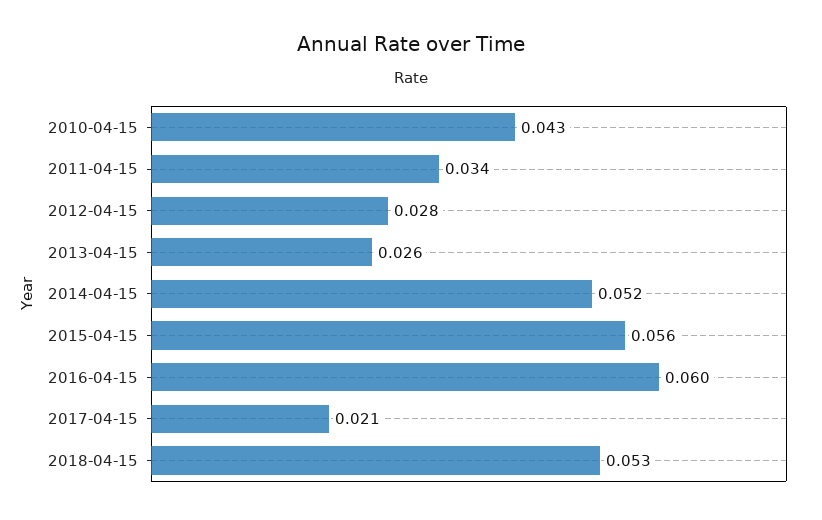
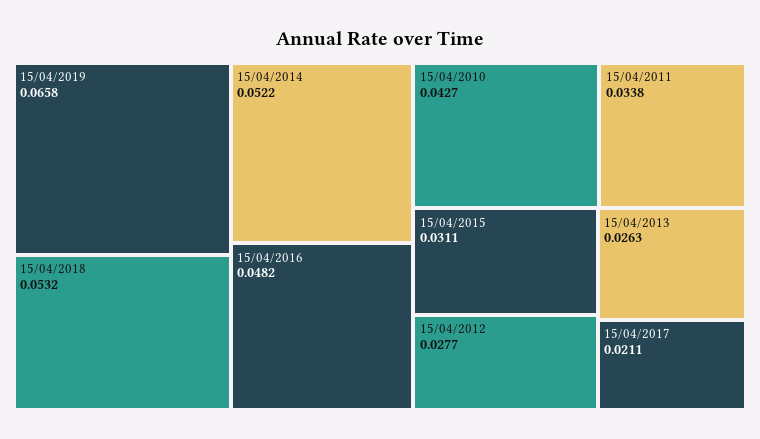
2015-04-15: 0.056 -> 0.0311
2016-04-15: 0.06 -> 0.0482
15/04/2019: none -> 0.0658

